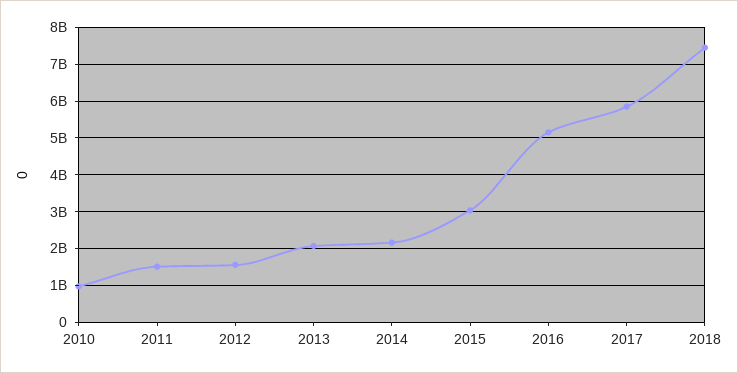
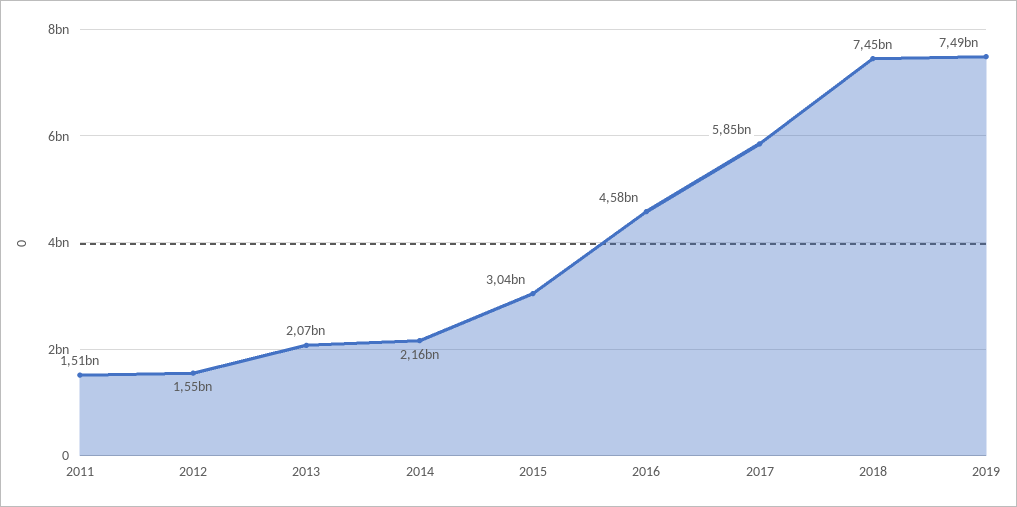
2010: 1000000000 -> none
2016: 5200000000 -> 4580000000
2019: none -> 7490000000

